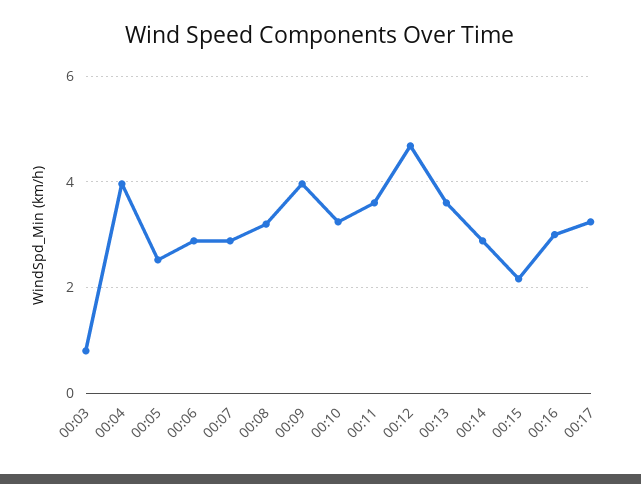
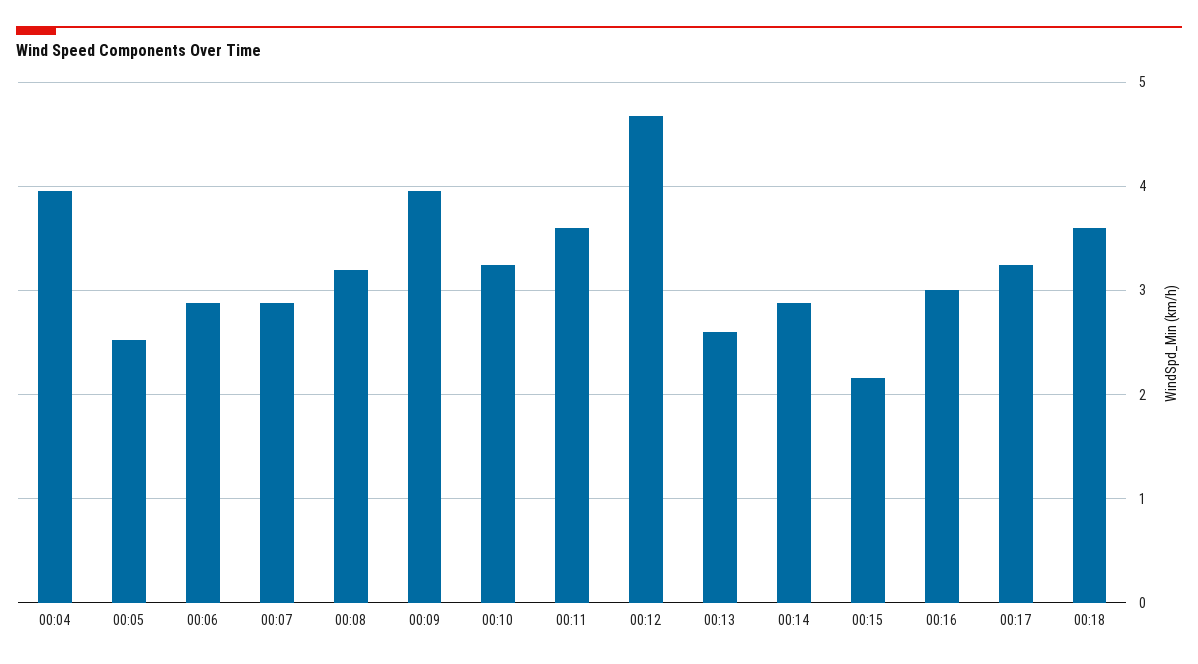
00:03: 0.8 -> none
00:13: 3.6 -> 2.6
00:18: none -> 3.6

